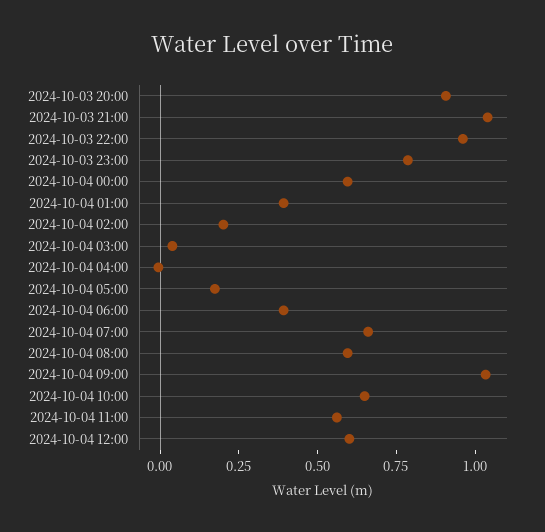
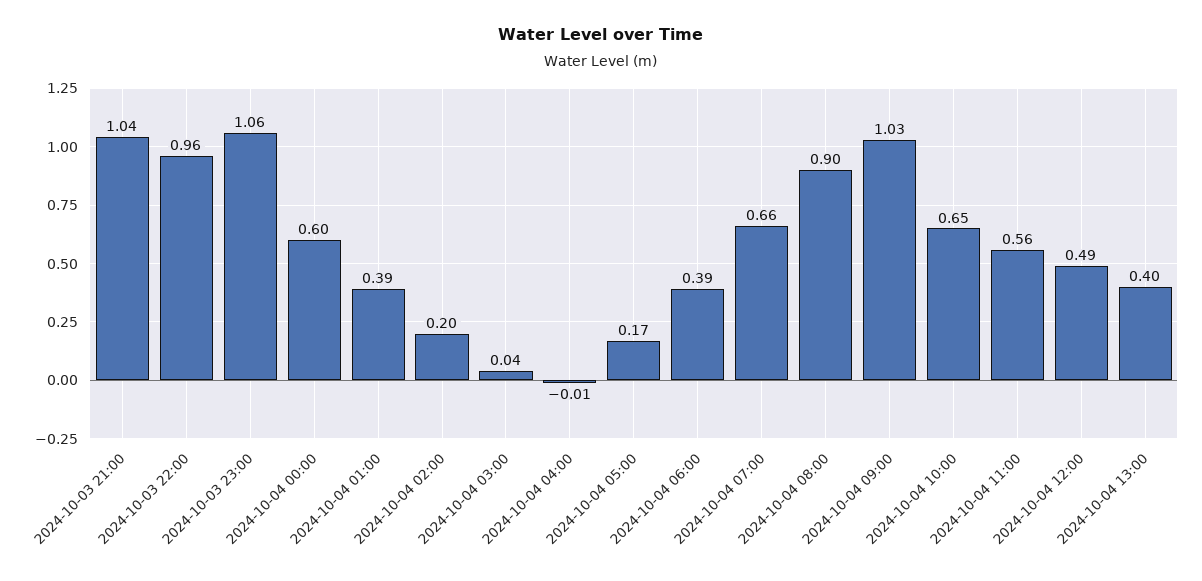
2024-10-03 20:00: 0.9 -> none
2024-10-03 23:00: 0.8 -> 1.06
2024-10-04 08:00: 0.6 -> 0.9
2024-10-04 12:00: 0.6 -> 0.49
2024-10-04 13:00: none -> 0.4

